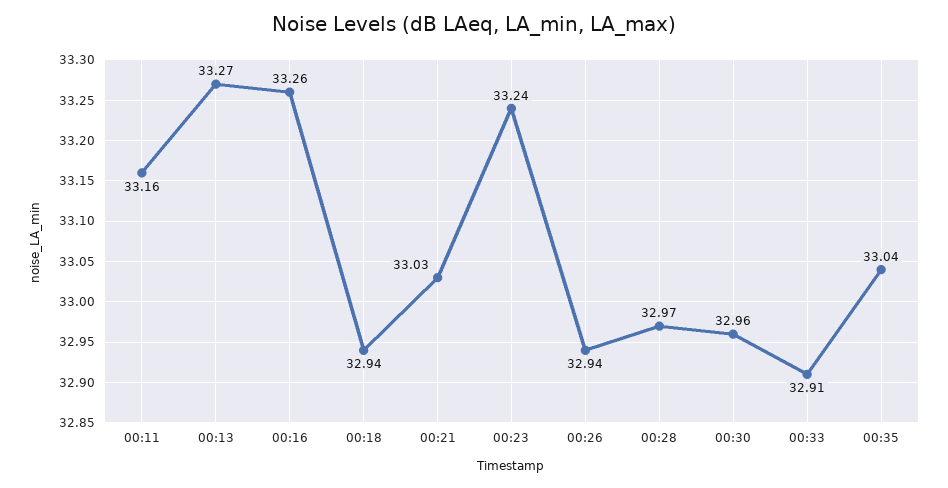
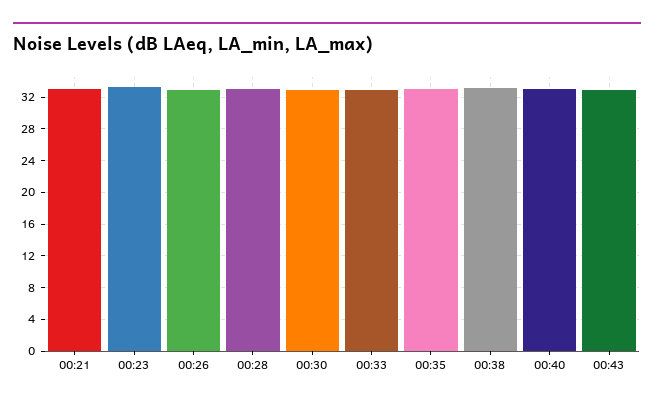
00:11: 33.16 -> none
00:13: 33.27 -> none
00:16: 33.26 -> none
00:18: 32.94 -> none
00:38: none -> 33
00:40: none -> 33
00:43: none -> 33

